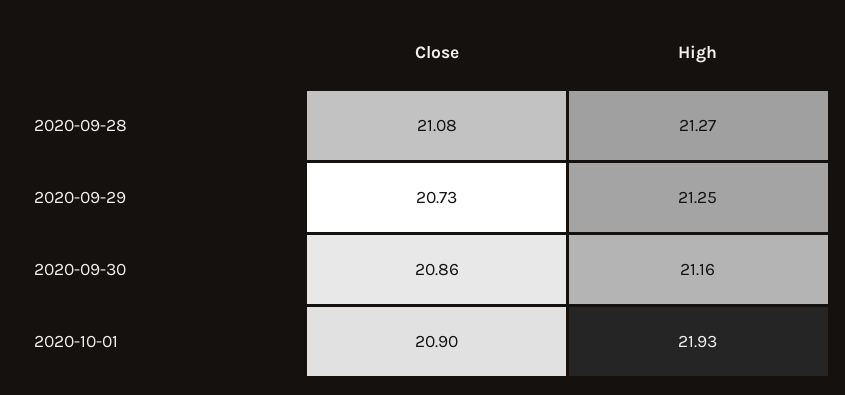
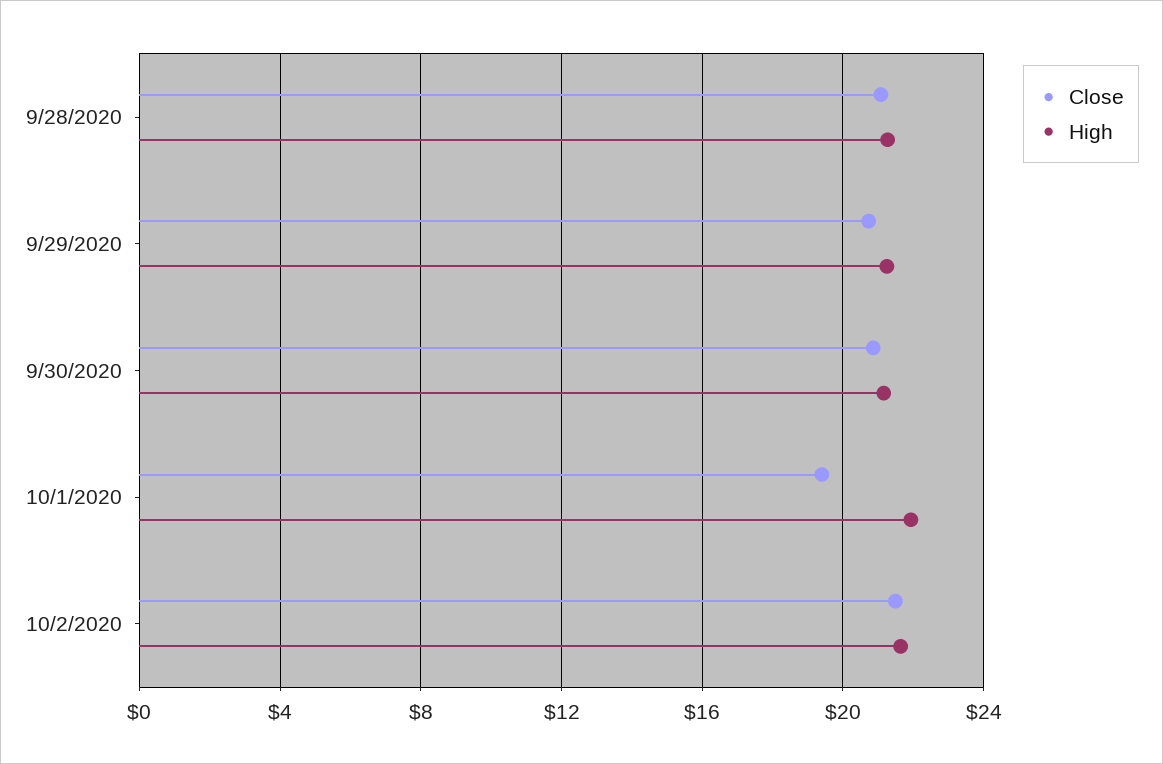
Close, 2020-10-01: 20.9 -> 19.5
Close, 10/2/2020: none -> 21.5
High, 10/2/2020: none -> 21.5

